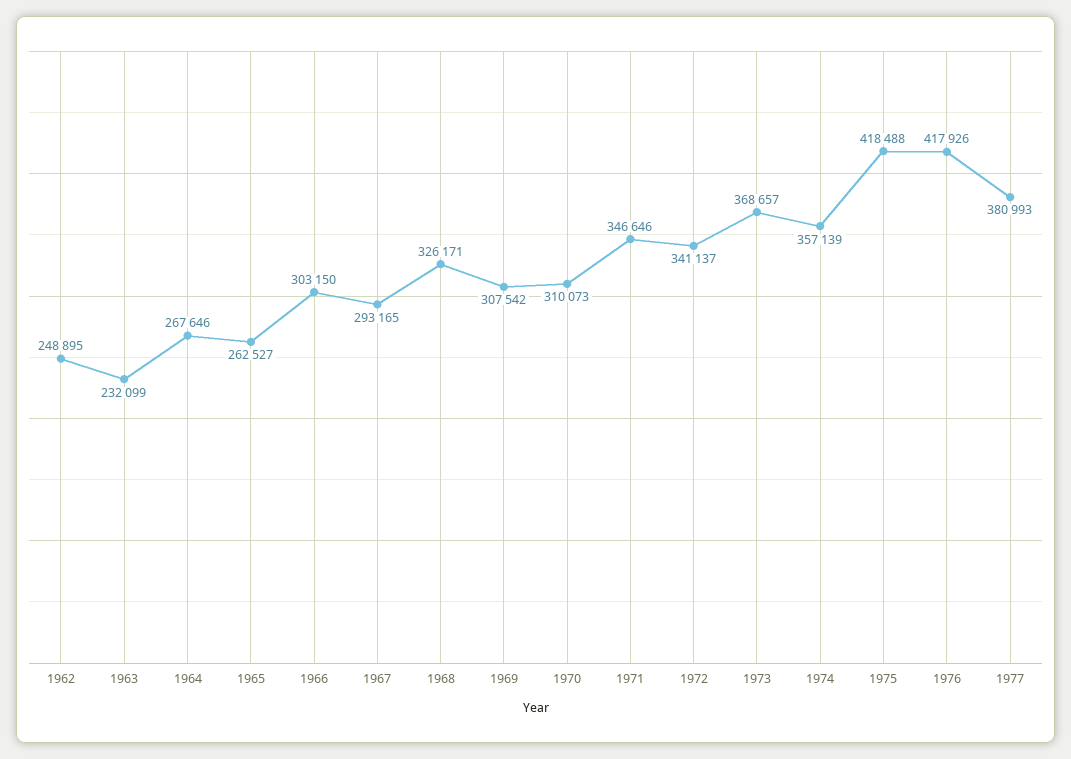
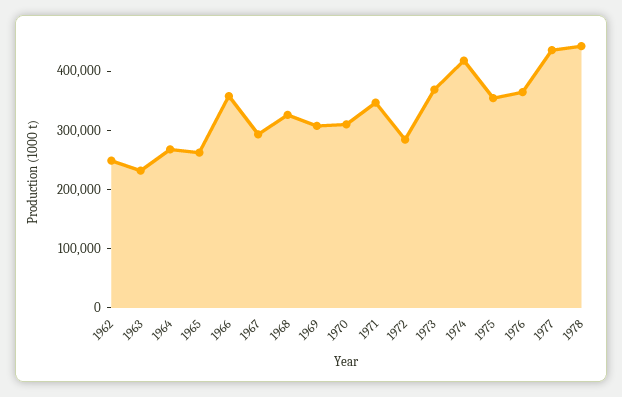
1966: 303150 -> 360000
1972: 341137 -> 280000
1974: 357139 -> 420000
1975: 418488 -> 360000
1976: 417926 -> 360000
1977: 380993 -> 440000
1978: none -> 440000

